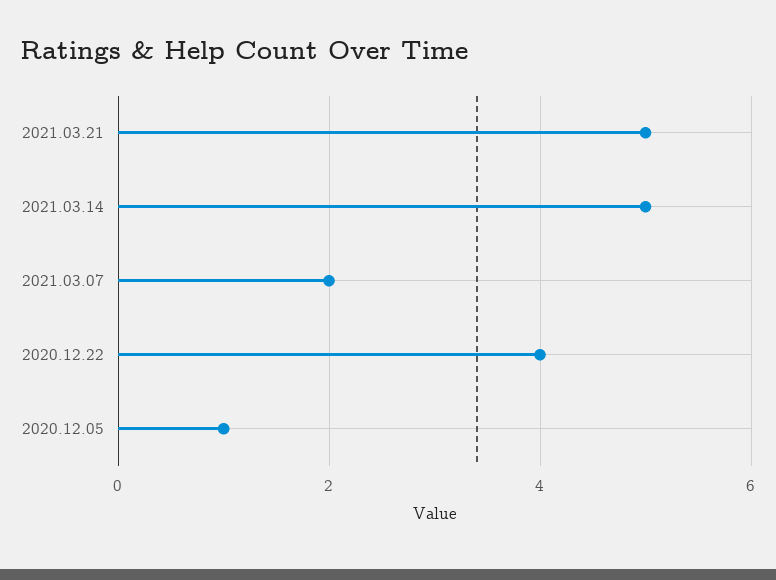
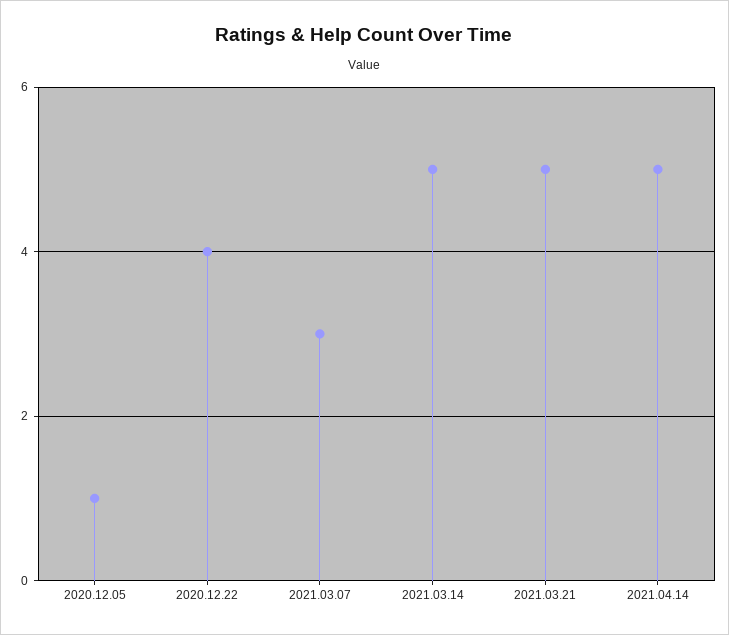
2021.03.07: 2 -> 3
2021.04.14: none -> 5

